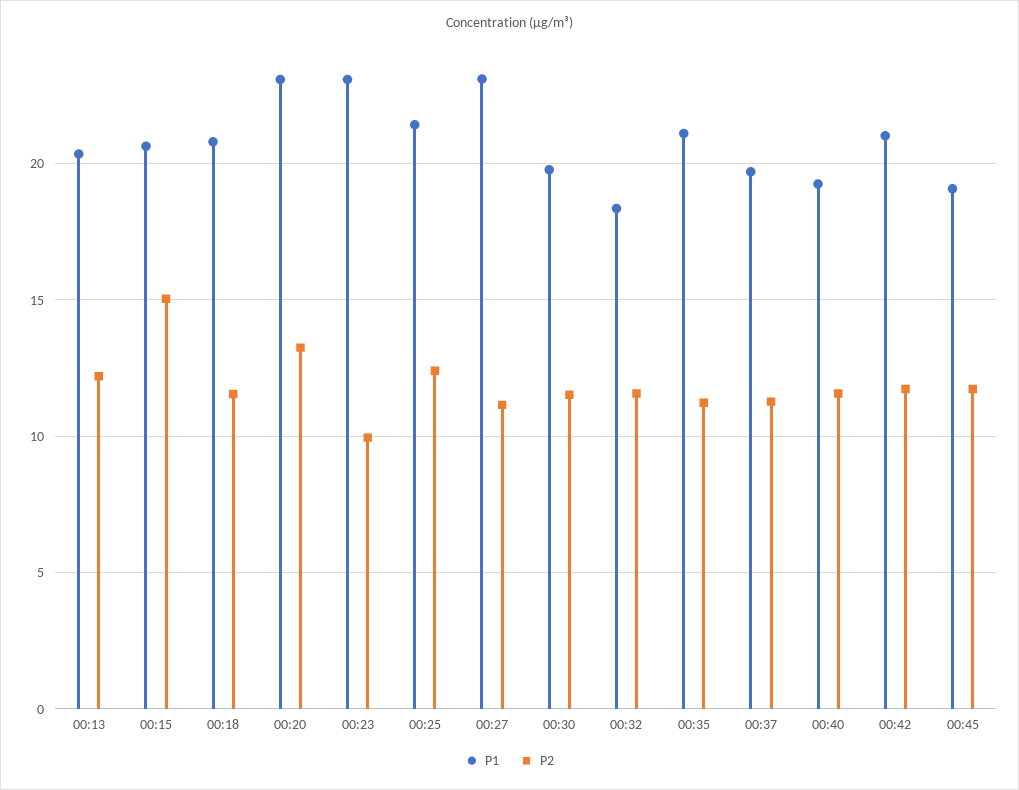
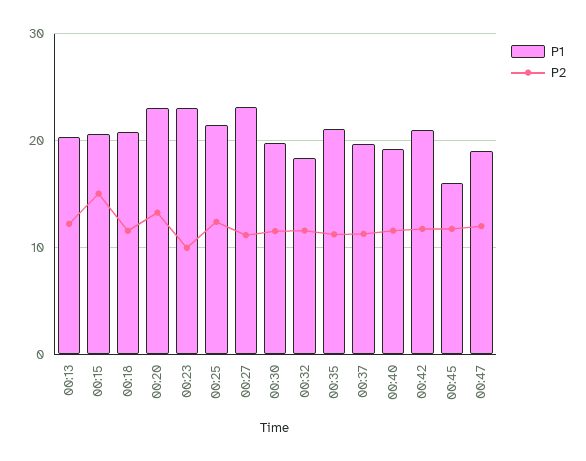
P1, 00:45: 19 -> 16
P1, 00:47: none -> 19
P2, 00:47: none -> 12

